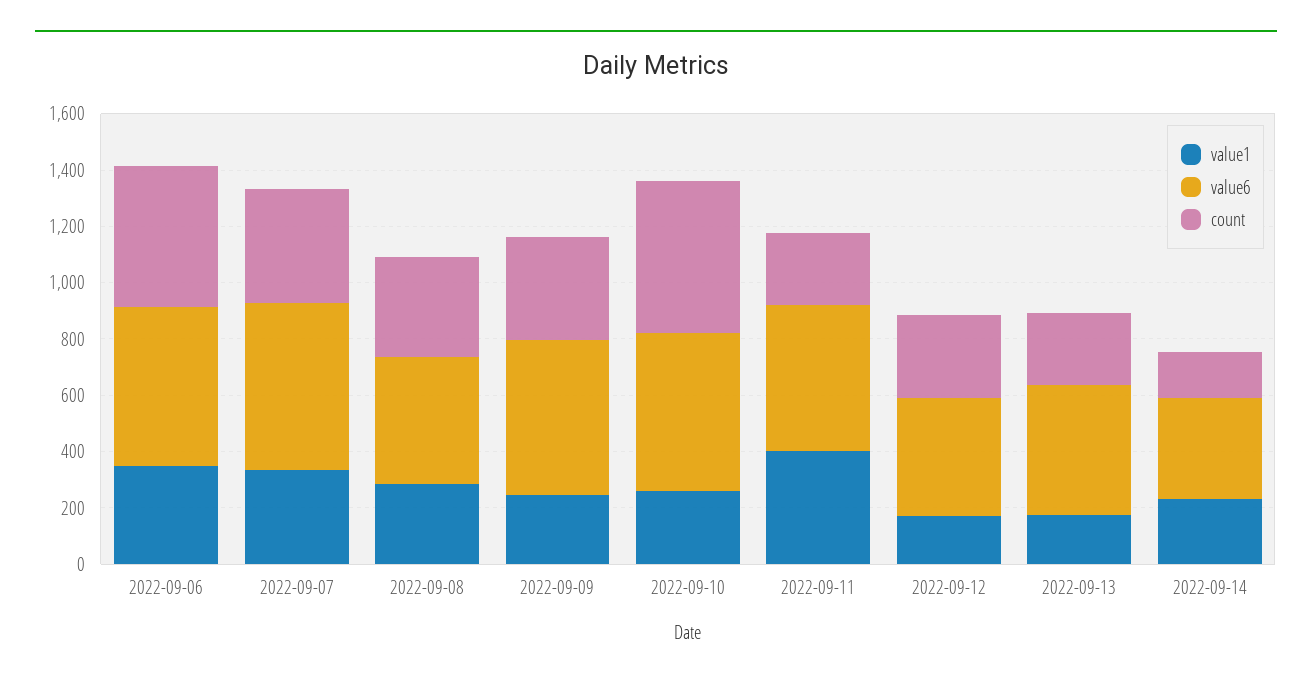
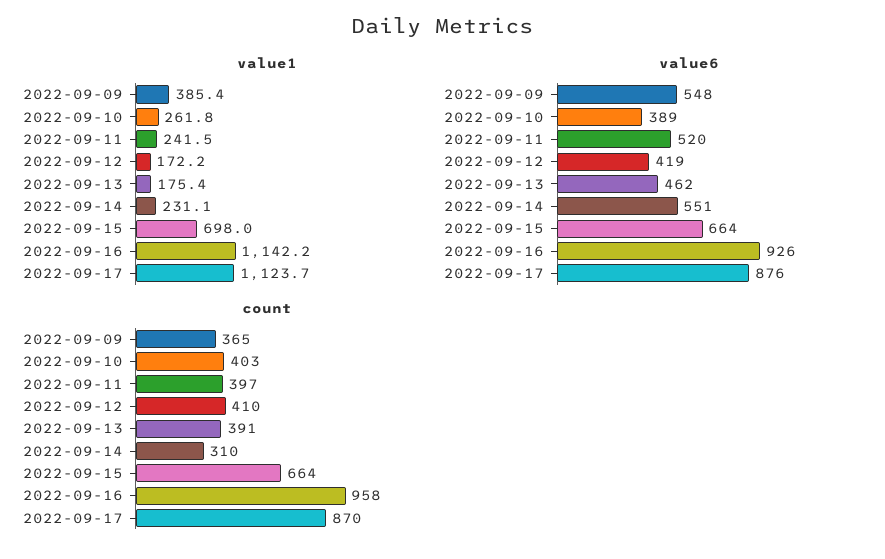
value1, 2022-09-06: 350 -> none
value6, 2022-09-06: 550 -> none
count, 2022-09-06: 500 -> none
value1, 2022-09-07: 350 -> none
value6, 2022-09-07: 600 -> none
count, 2022-09-07: 400 -> none
value1, 2022-09-08: 300 -> none
value6, 2022-09-08: 450 -> none
count, 2022-09-08: 350 -> none
value1, 2022-09-09: 250 -> 385.4
value6, 2022-09-10: 550 -> 389
count, 2022-09-10: 550 -> 403
value1, 2022-09-11: 400 -> 241.5
count, 2022-09-11: 250 -> 397
count, 2022-09-12: 300 -> 410
count, 2022-09-13: 250 -> 391
value6, 2022-09-14: 350 -> 551
count, 2022-09-14: 150 -> 310
value1, 2022-09-15: none -> 698
value1, 2022-09-16: none -> 1142.2
value1, 2022-09-17: none -> 1123.7
value6, 2022-09-15: none -> 664
value6, 2022-09-16: none -> 926
value6, 2022-09-17: none -> 876
count, 2022-09-15: none -> 664
count, 2022-09-16: none -> 958
count, 2022-09-17: none -> 870

